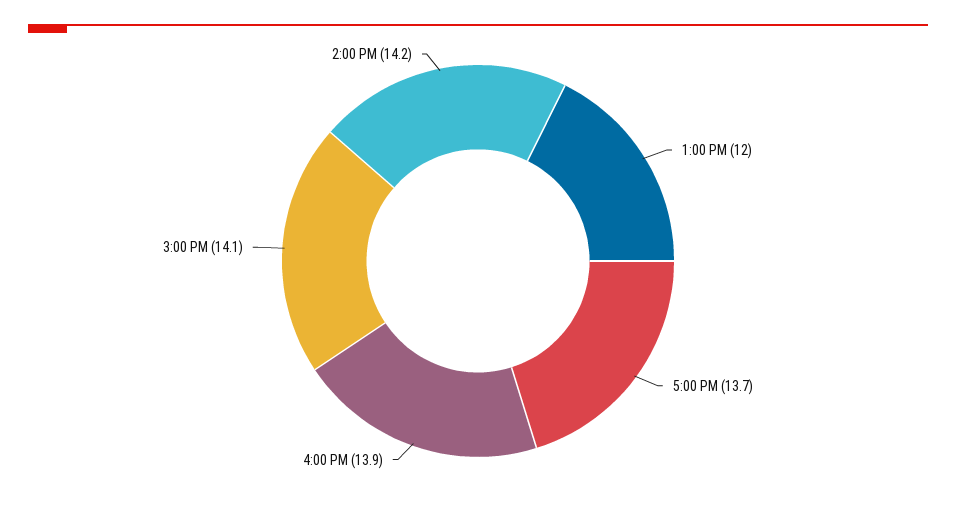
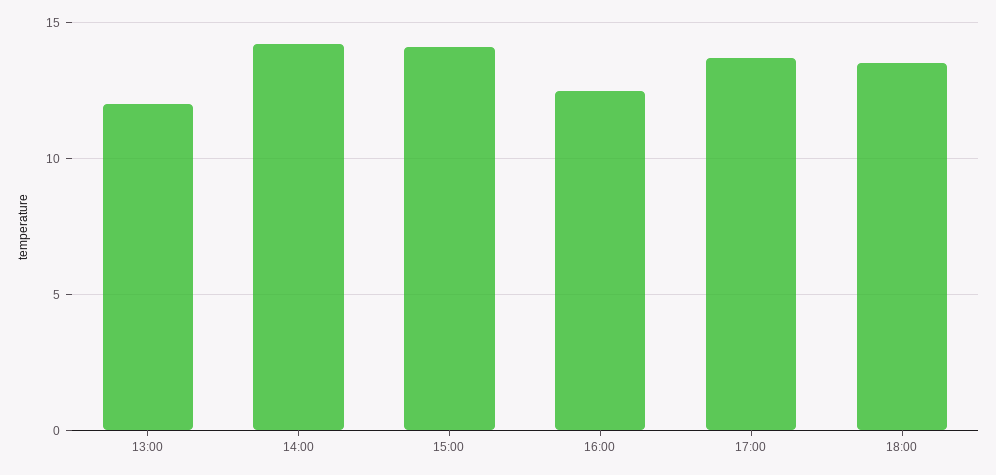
4:00 PM: 13.9 -> 12.5
18:00: none -> 13.5

